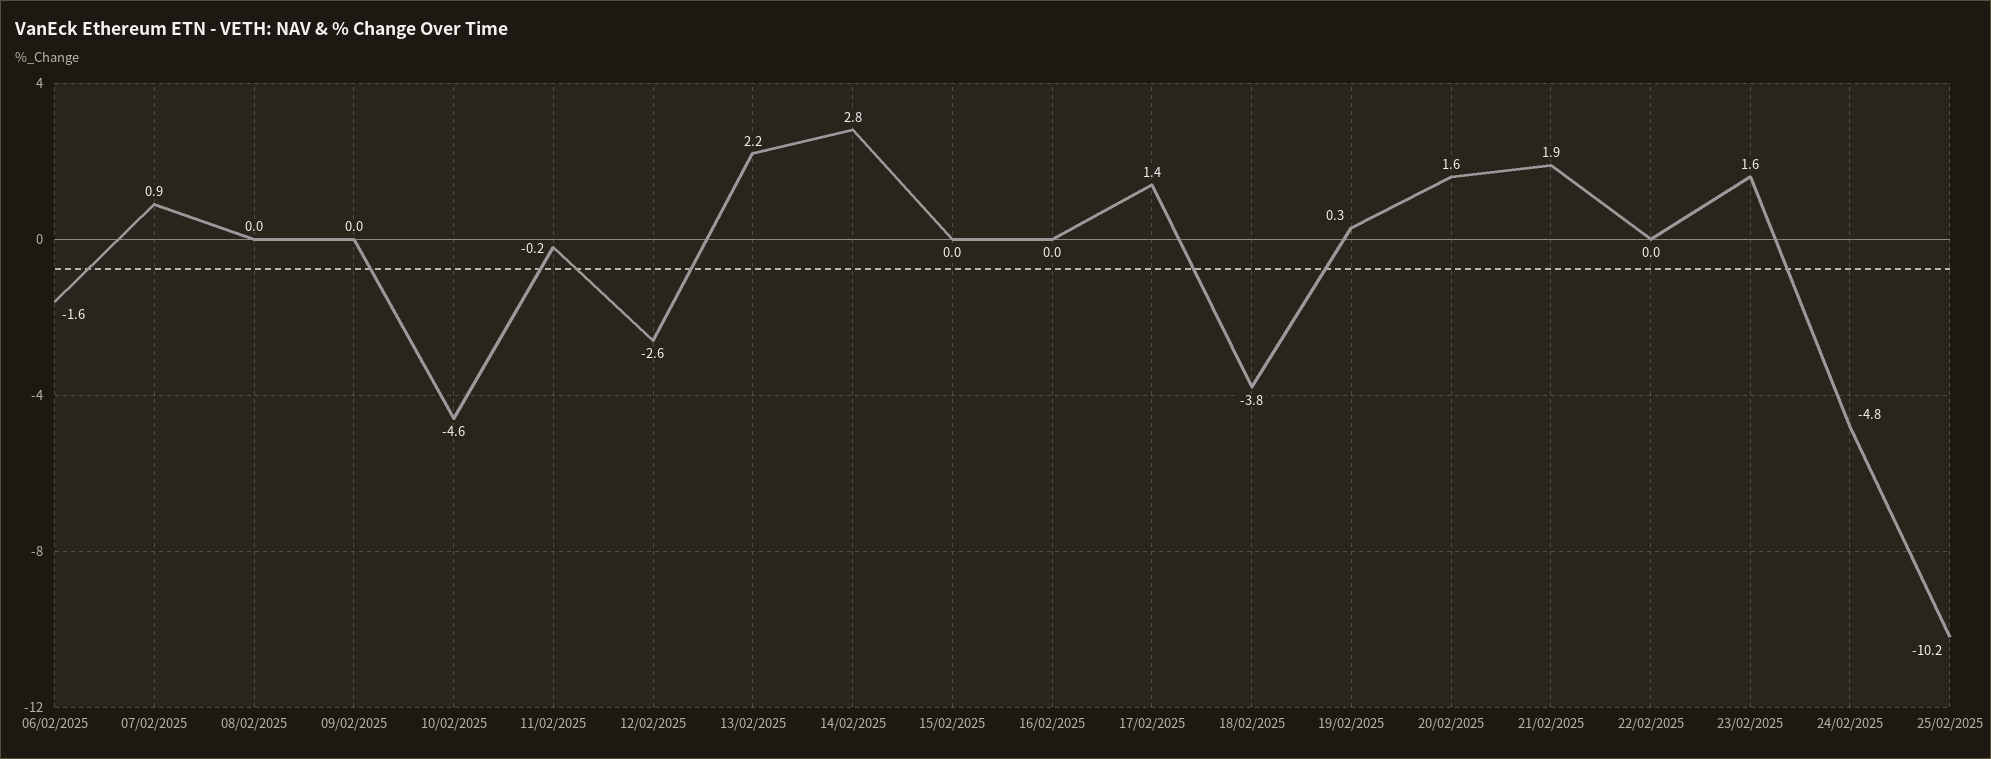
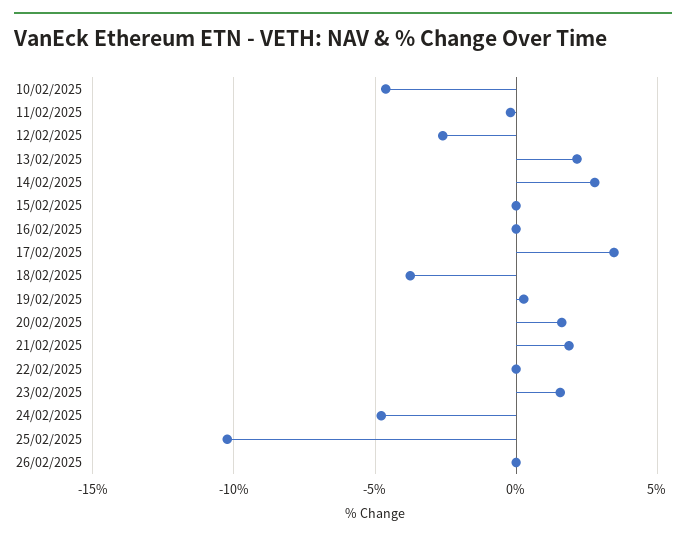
06/02/2025: -1.6 -> none
07/02/2025: 0.9 -> none
08/02/2025: 0 -> none
09/02/2025: 0 -> none
17/02/2025: 1.4 -> 3.5
26/02/2025: none -> 0

